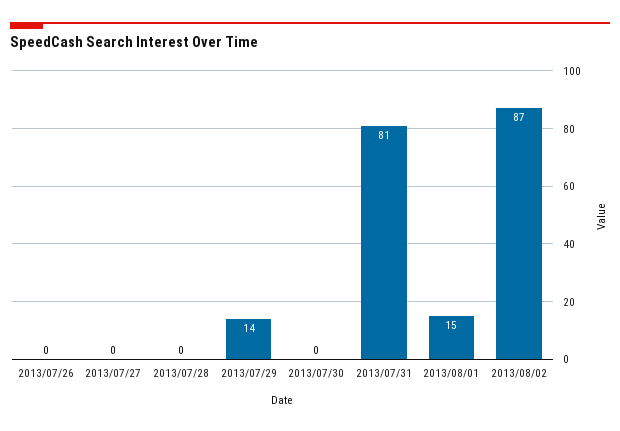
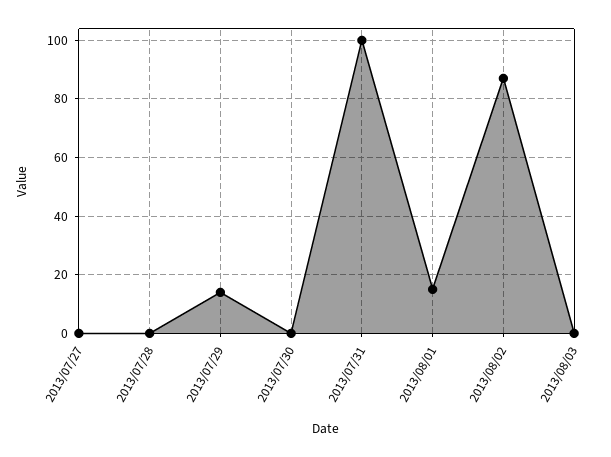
2013/07/26: 0 -> none
2013/07/31: 81 -> 100
2013/08/03: none -> 0

